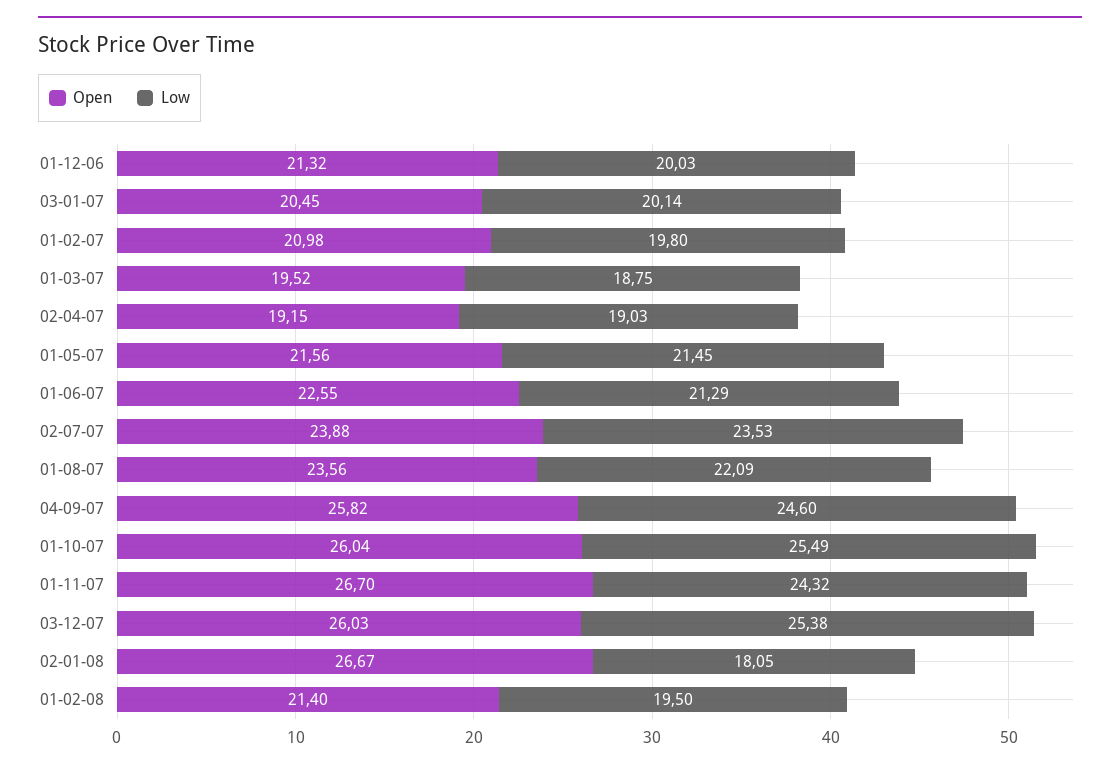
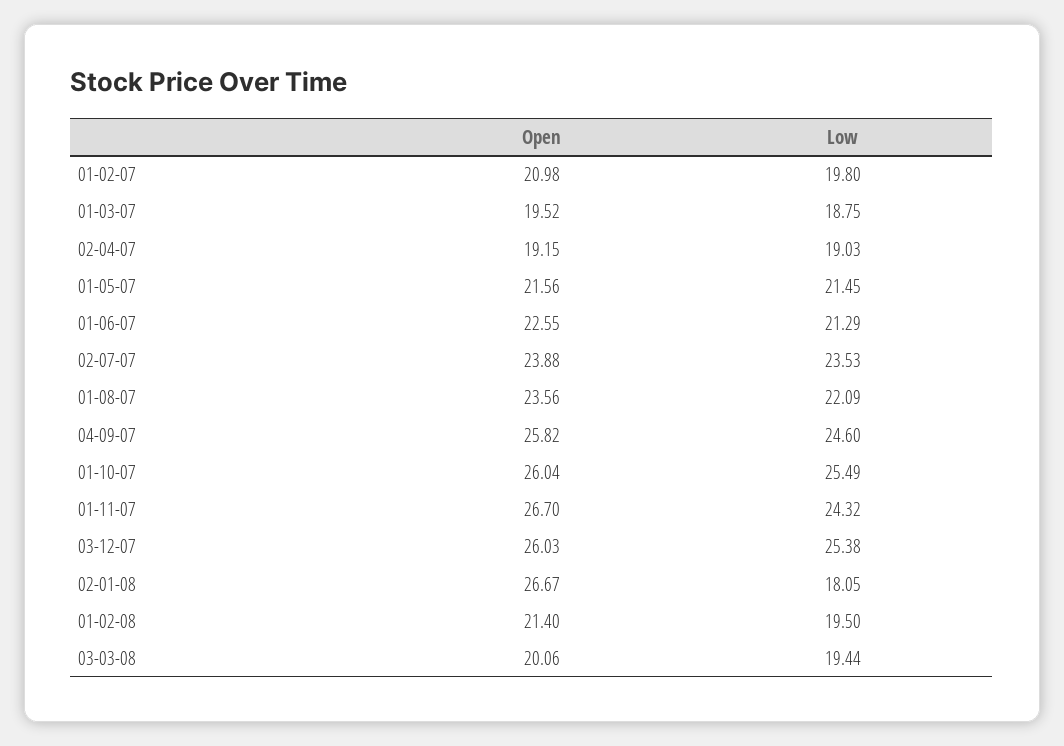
Open, 01-12-06: 21.32 -> none
Low, 01-12-06: 20.03 -> none
Open, 03-01-07: 20.45 -> none
Low, 03-01-07: 20.14 -> none
Open, 03-03-08: none -> 20.06
Low, 03-03-08: none -> 19.44

